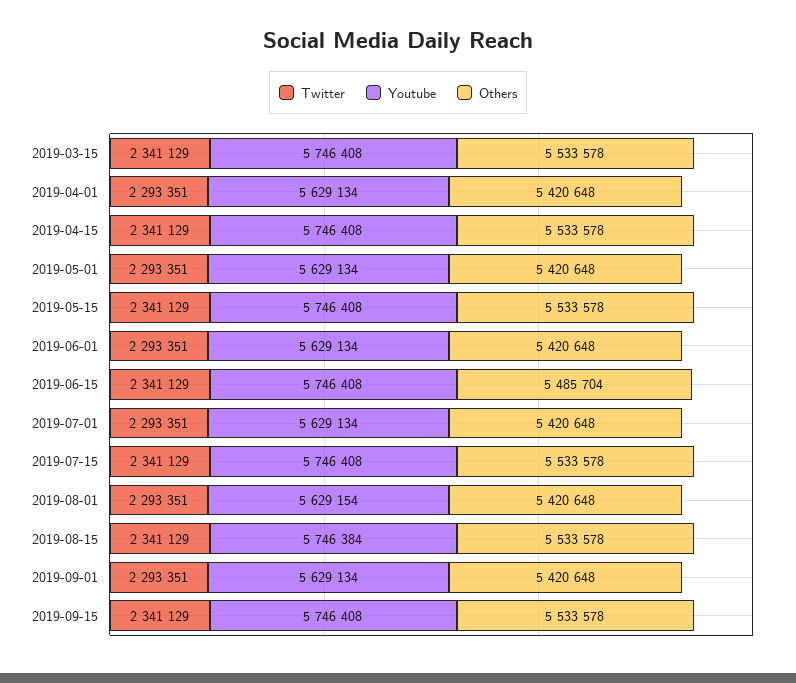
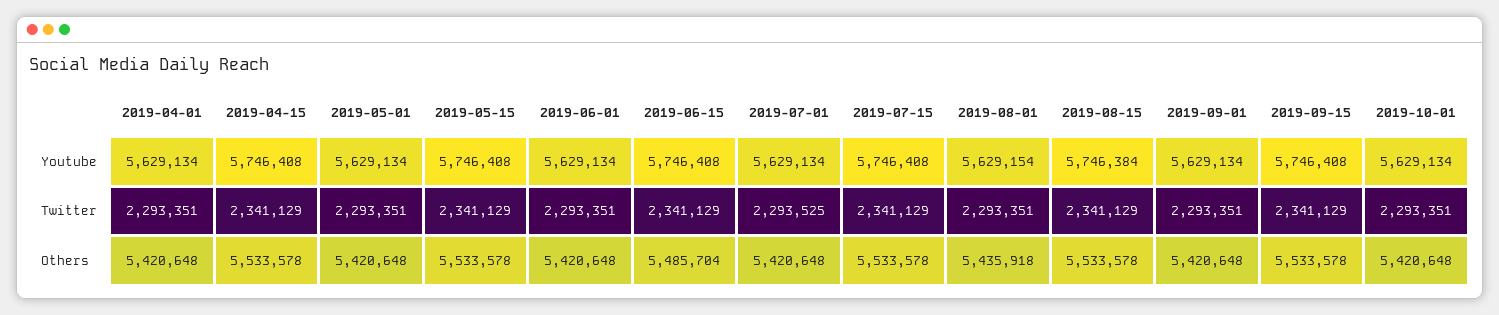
Twitter, 2019-03-15: 2341129 -> none
Youtube, 2019-03-15: 5746408 -> none
Others, 2019-03-15: 5533578 -> none
Twitter, 2019-07-01: 2293351 -> 2293525
Others, 2019-08-01: 5420648 -> 5435918
Youtube, 2019-10-01: none -> 5629134
Twitter, 2019-10-01: none -> 2293351
Others, 2019-10-01: none -> 5420648

